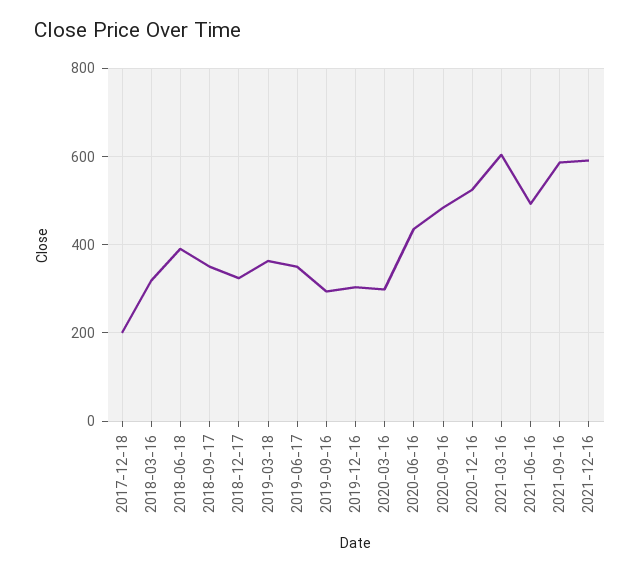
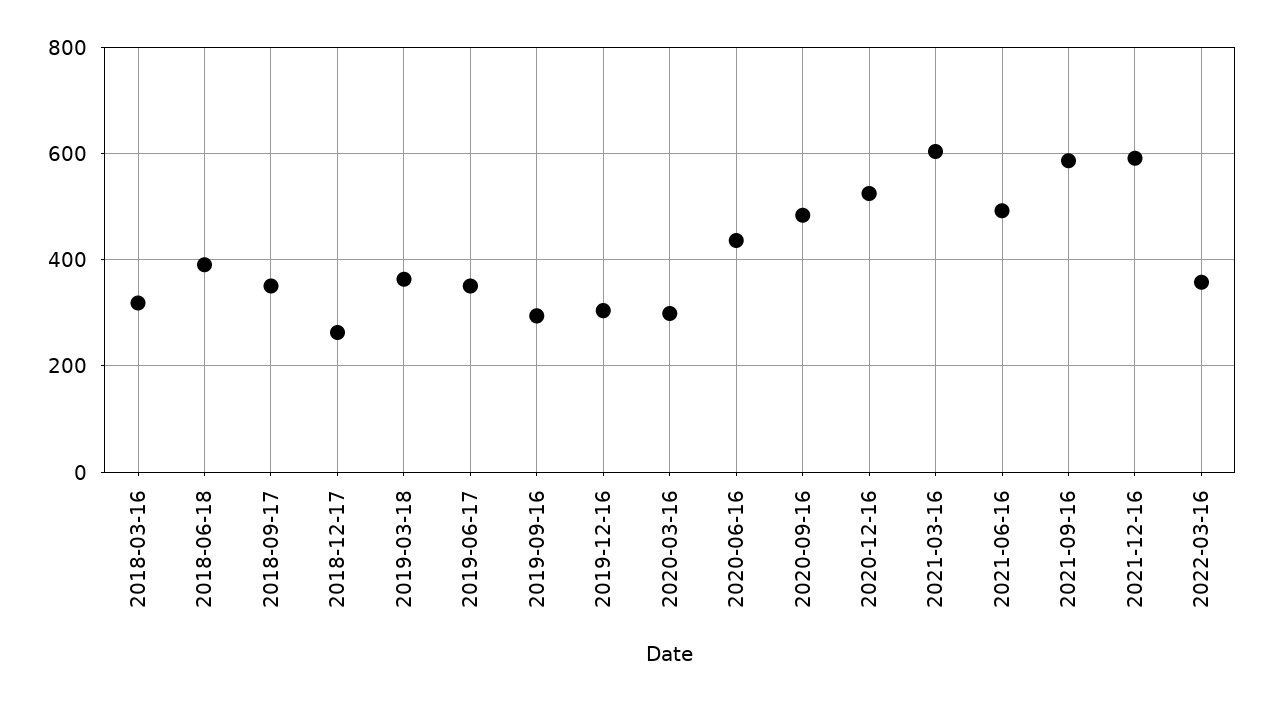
2017-12-18: 200 -> none
2018-12-17: 320 -> 260
2022-03-16: none -> 360

